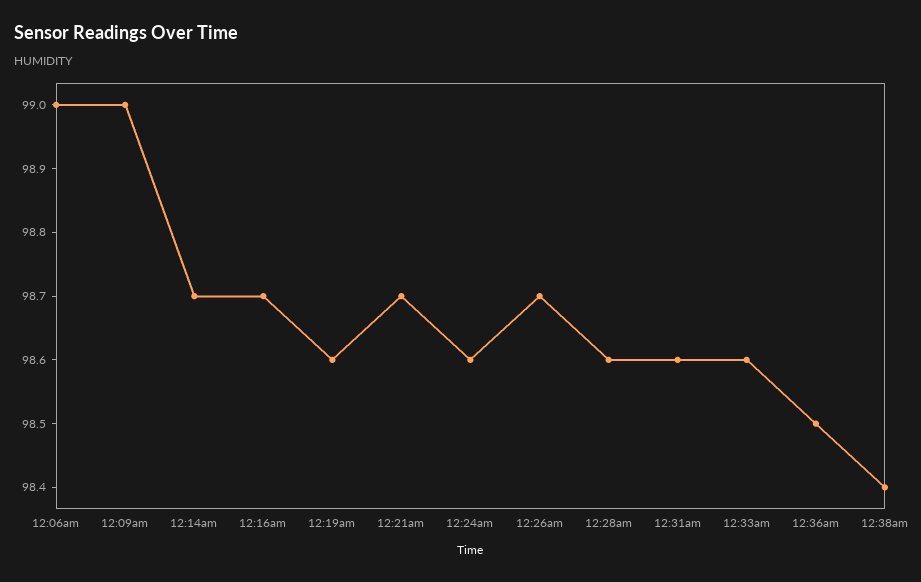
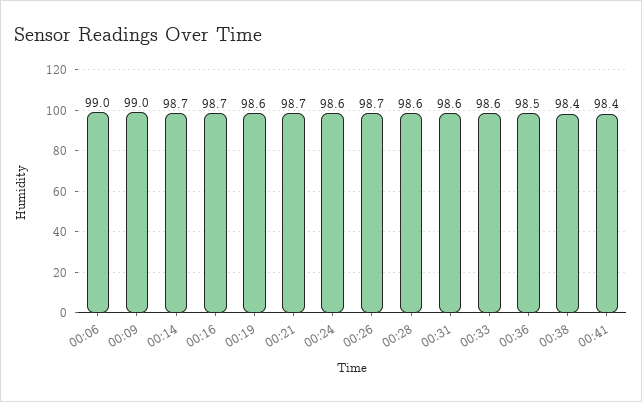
00:41: none -> 98.4

